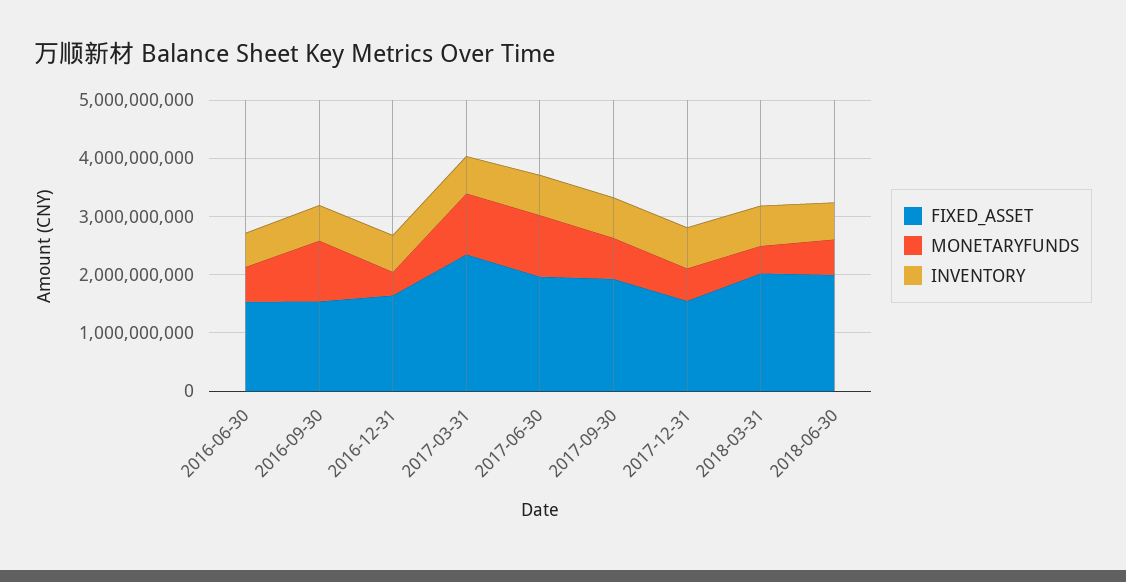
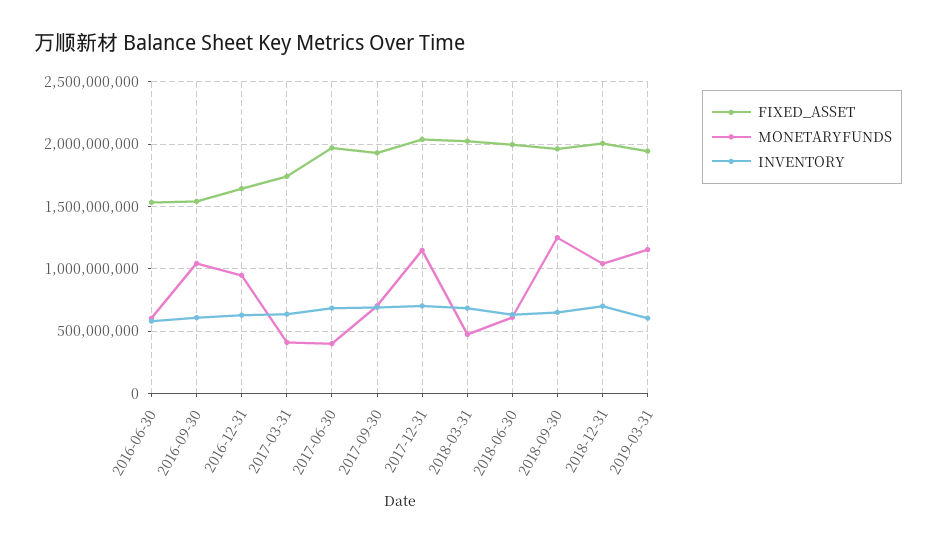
MONETARYFUNDS, 2016-12-31: 400000000 -> 950000000
FIXED_ASSET, 2017-03-31: 2400000000 -> 1750000000
MONETARYFUNDS, 2017-03-31: 1000000000 -> 400000000
MONETARYFUNDS, 2017-06-30: 1000000000 -> 400000000
FIXED_ASSET, 2017-12-31: 1600000000 -> 2050000000
MONETARYFUNDS, 2017-12-31: 600000000 -> 1150000000
FIXED_ASSET, 2018-09-30: none -> 1950000000
MONETARYFUNDS, 2018-09-30: none -> 1250000000
INVENTORY, 2018-09-30: none -> 650000000
FIXED_ASSET, 2018-12-31: none -> 2000000000
MONETARYFUNDS, 2018-12-31: none -> 1050000000
INVENTORY, 2018-12-31: none -> 700000000
FIXED_ASSET, 2019-03-31: none -> 1950000000
MONETARYFUNDS, 2019-03-31: none -> 1150000000
INVENTORY, 2019-03-31: none -> 600000000

